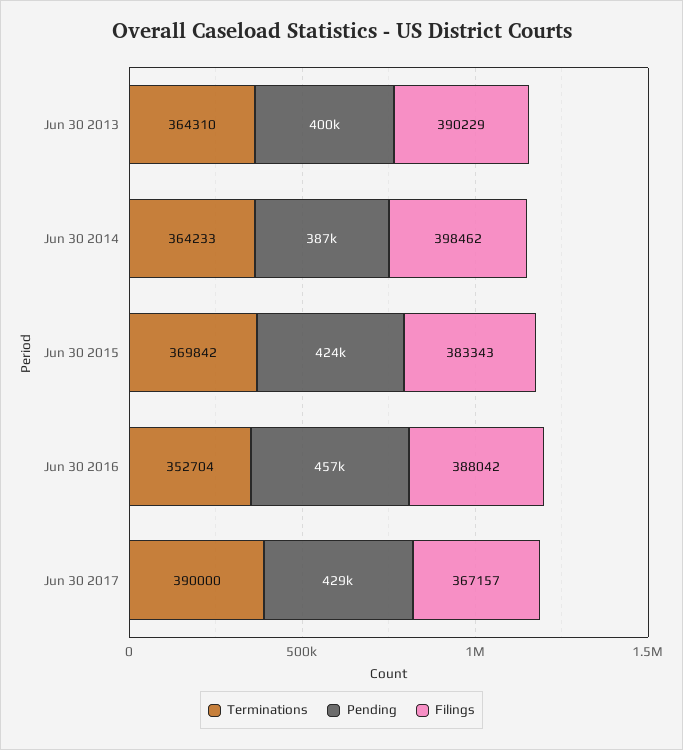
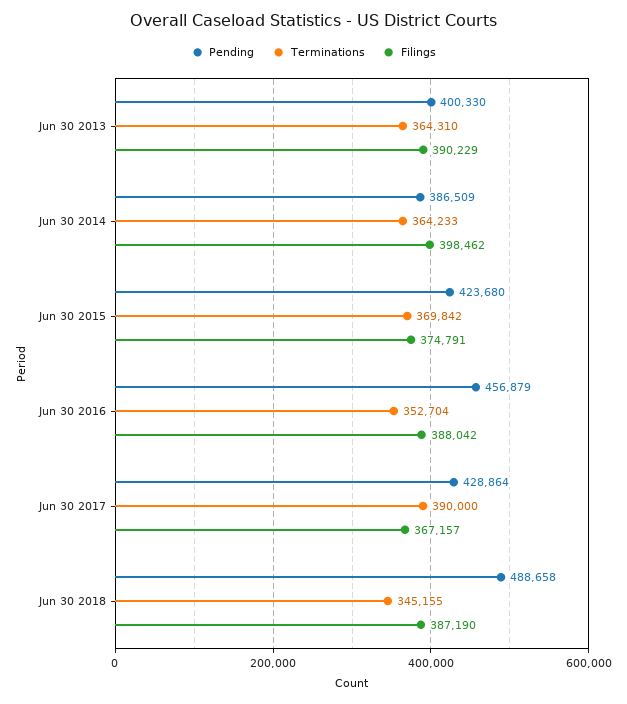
Filings, Jun 30 2015: 383343 -> 374791
Pending, Jun 30 2018: none -> 488658
Terminations, Jun 30 2018: none -> 345155
Filings, Jun 30 2018: none -> 387190

